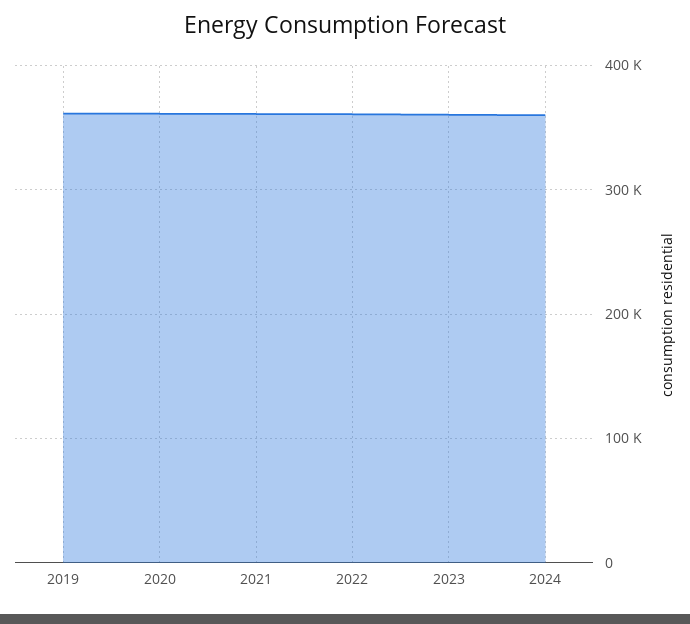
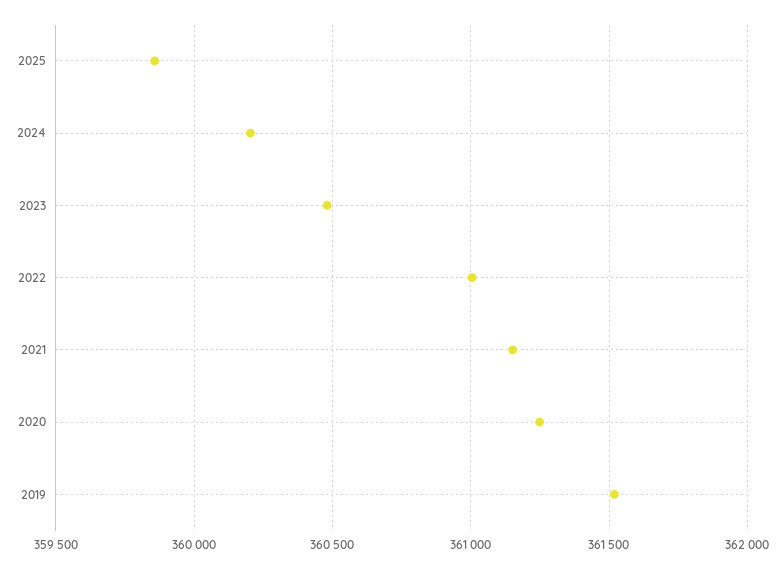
2025: none -> 359850

